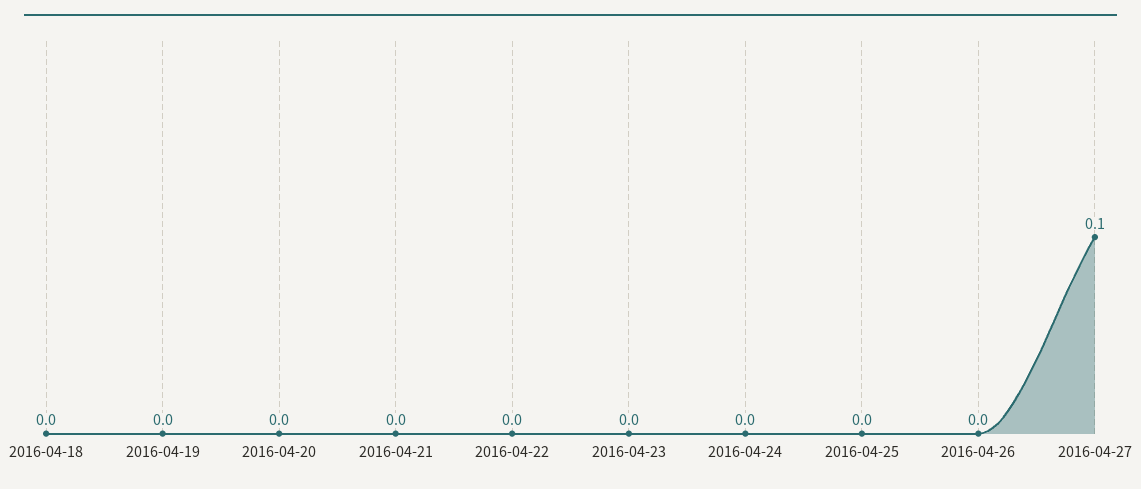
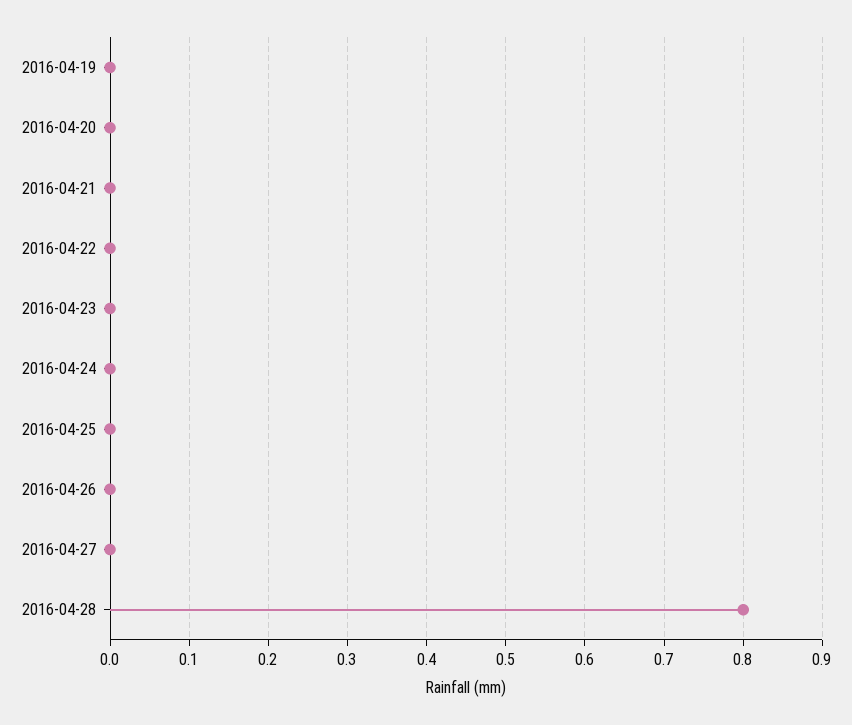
2016-04-18: 0 -> none
2016-04-27: 0.1 -> 0
2016-04-28: none -> 0.8

